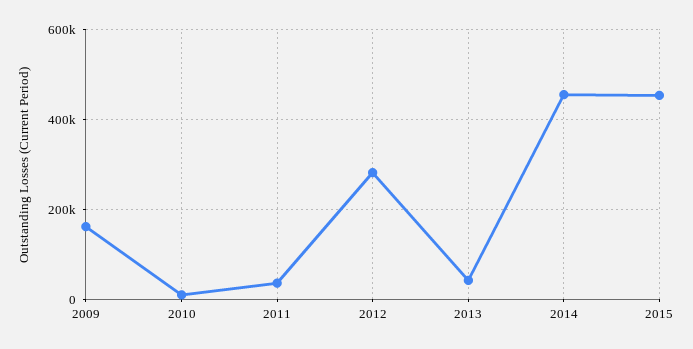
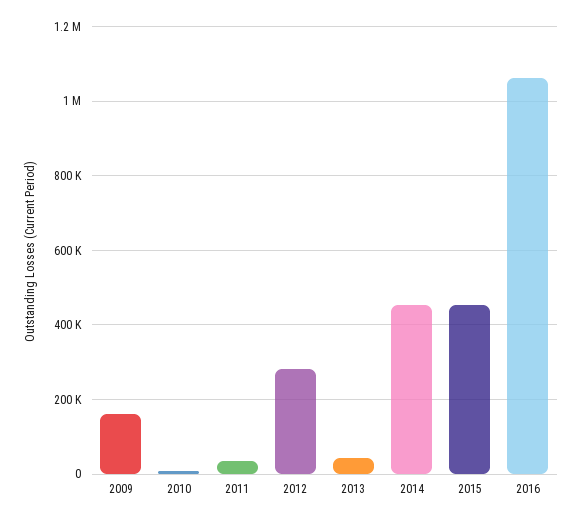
2016: none -> 1060000

